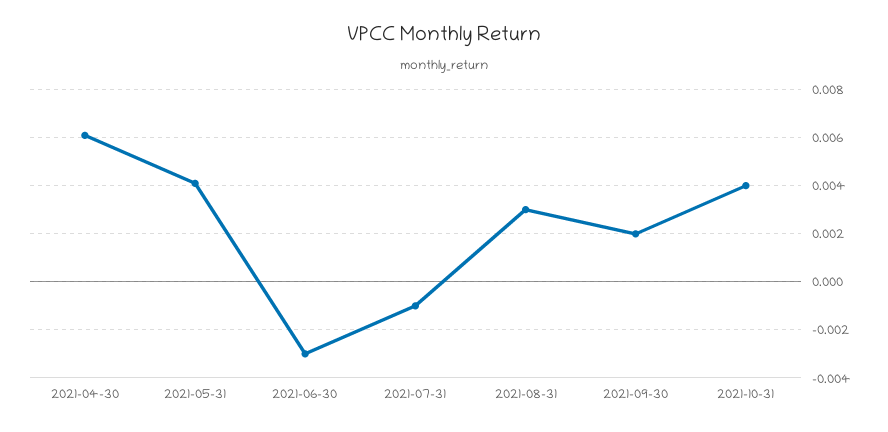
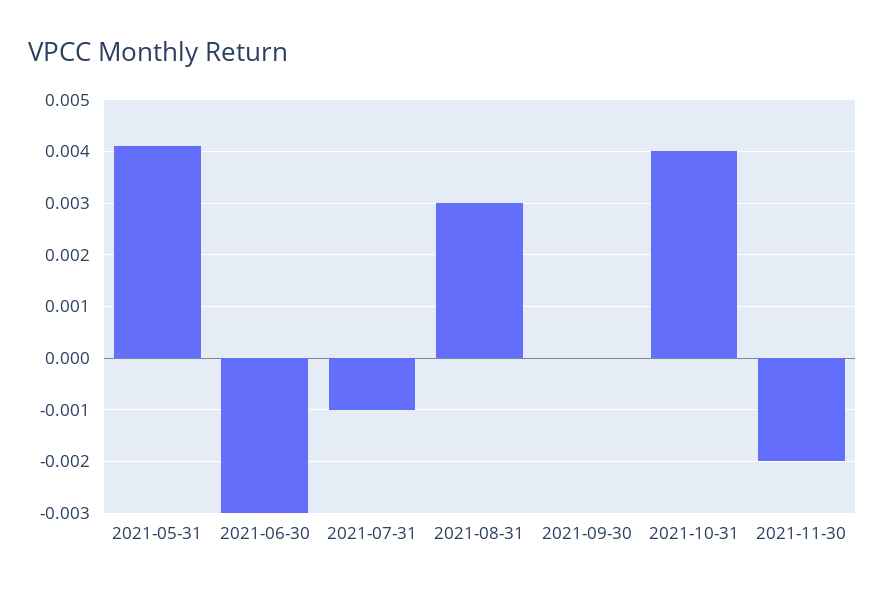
2021-04-30: 0.006 -> none
2021-09-30: 0.002 -> 0
2021-11-30: none -> -0.002

